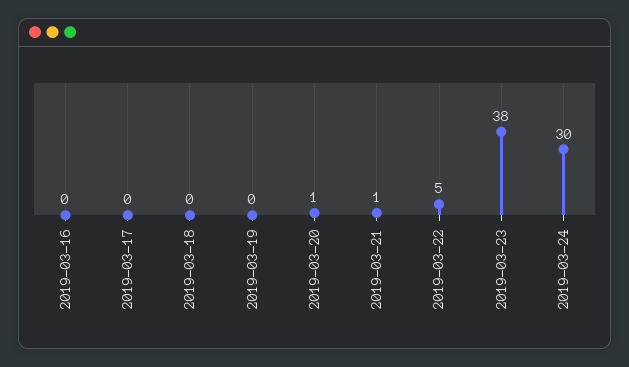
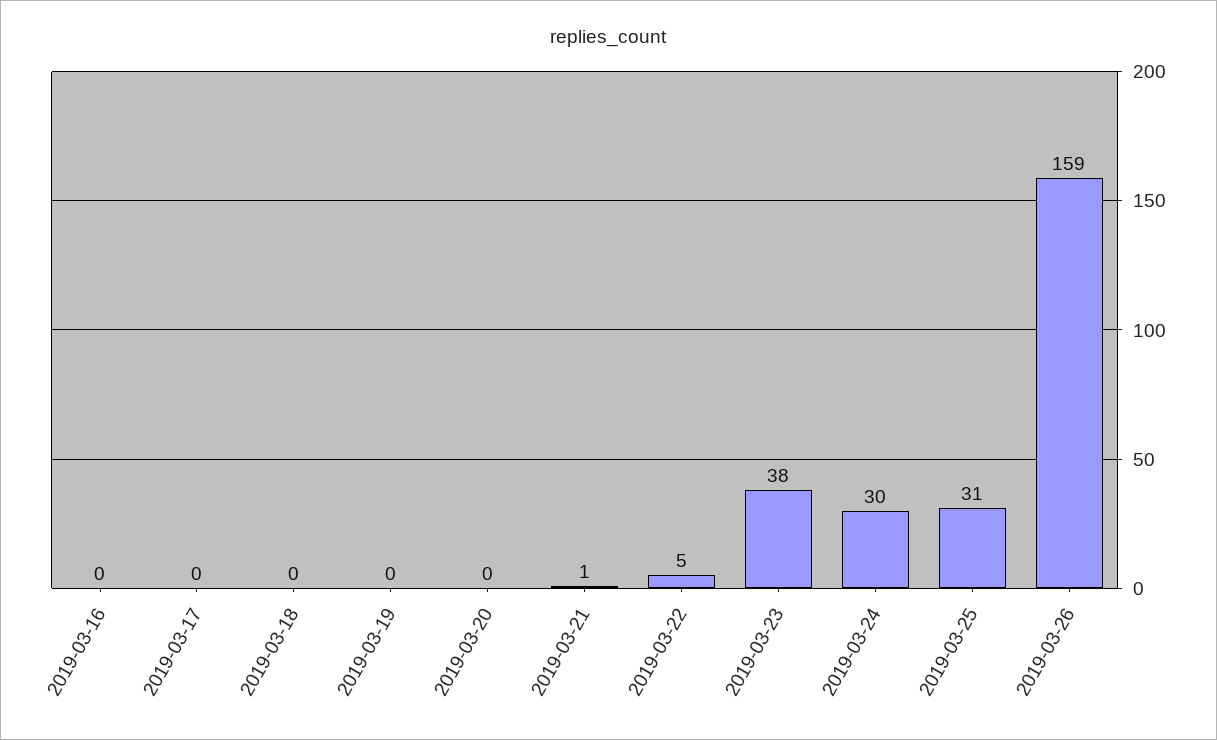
2019-03-20: 1 -> 0
2019-03-25: none -> 31
2019-03-26: none -> 159

